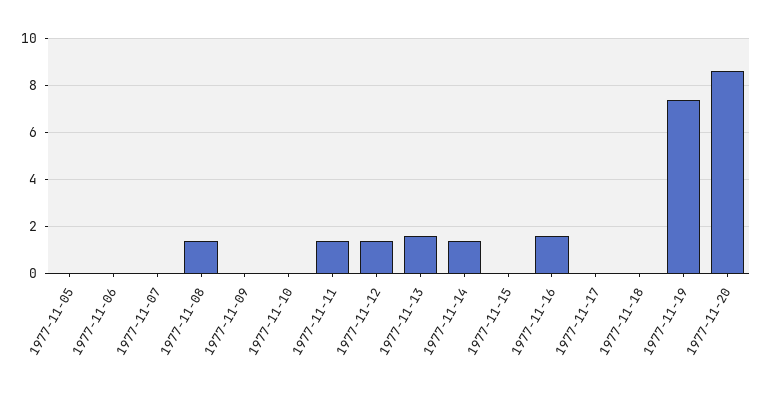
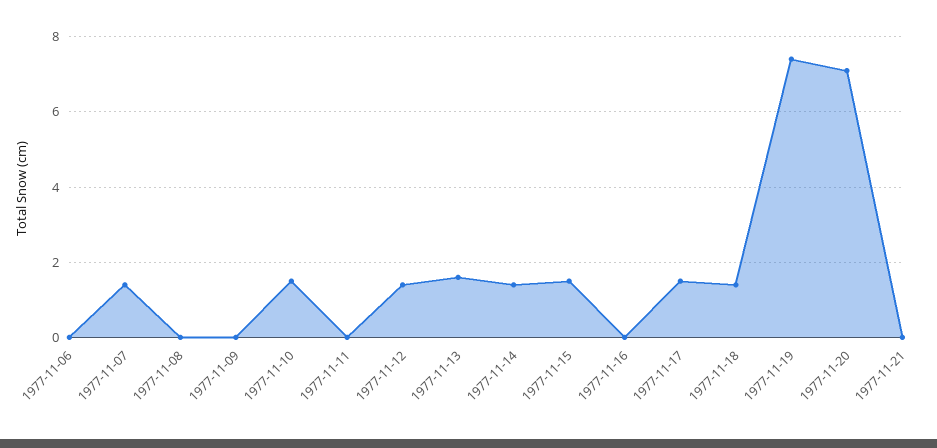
1977-11-05: 0 -> none
1977-11-07: 0 -> 1.5
1977-11-08: 1.5 -> 0
1977-11-10: 0 -> 1.5
1977-11-11: 1.5 -> 0
1977-11-15: 0 -> 1.5
1977-11-16: 1.5 -> 0
1977-11-17: 0 -> 1.5
1977-11-18: 0 -> 1.5
1977-11-20: 8.5 -> 7
1977-11-21: none -> 0

